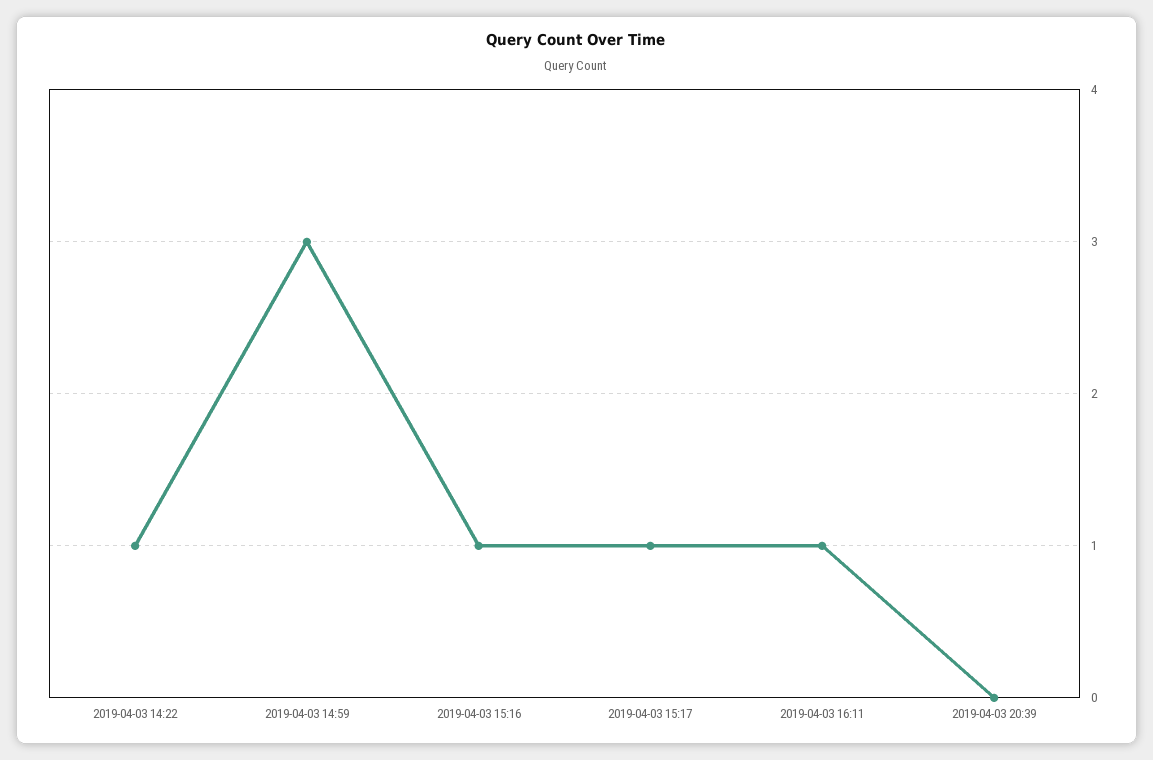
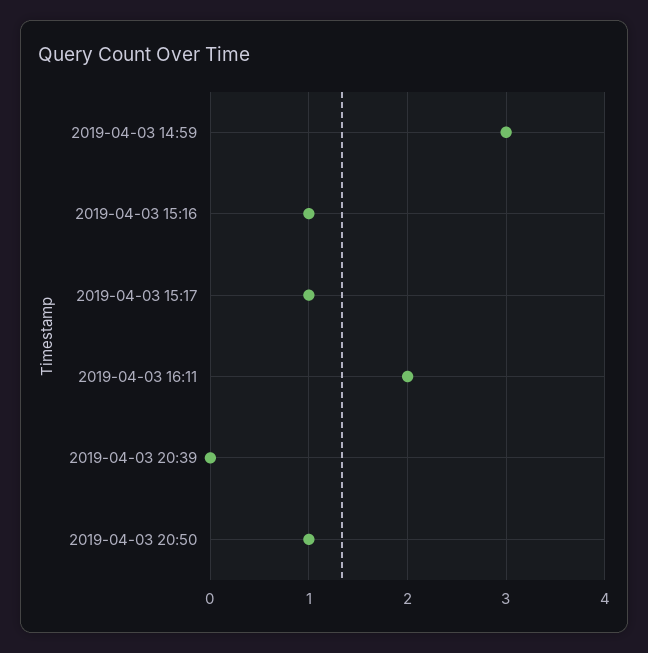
2019-04-03 14:22: 1 -> none
2019-04-03 16:11: 1 -> 2
2019-04-03 20:50: none -> 1

